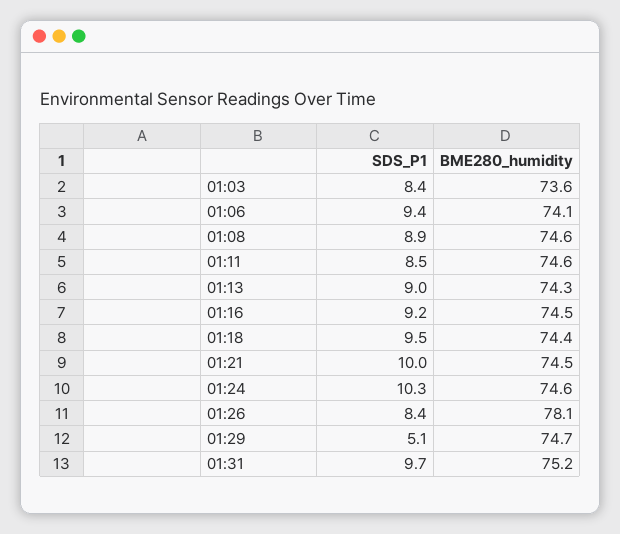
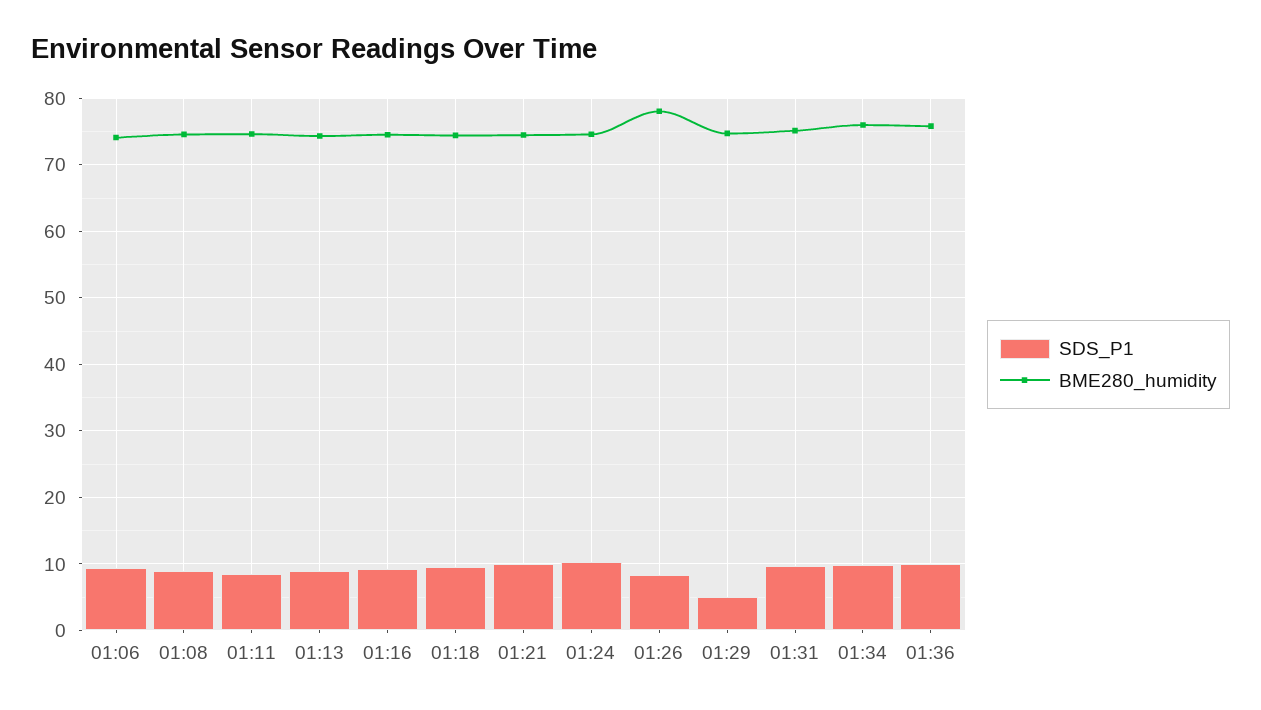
SDS_P1, 01:03: 8.4 -> none
BME280_humidity, 01:03: 73.6 -> none
SDS_P1, 01:34: none -> 10
BME280_humidity, 01:34: none -> 76
SDS_P1, 01:36: none -> 10
BME280_humidity, 01:36: none -> 76

